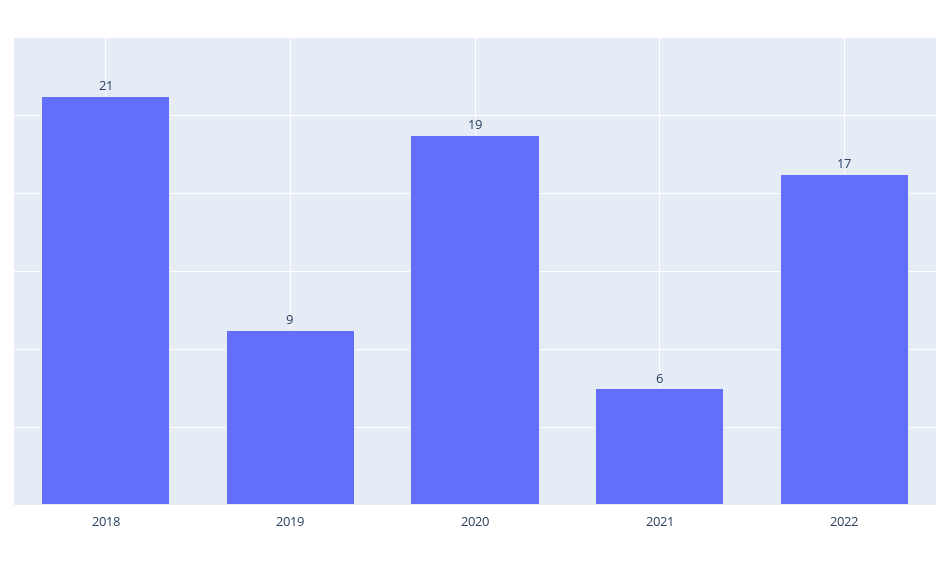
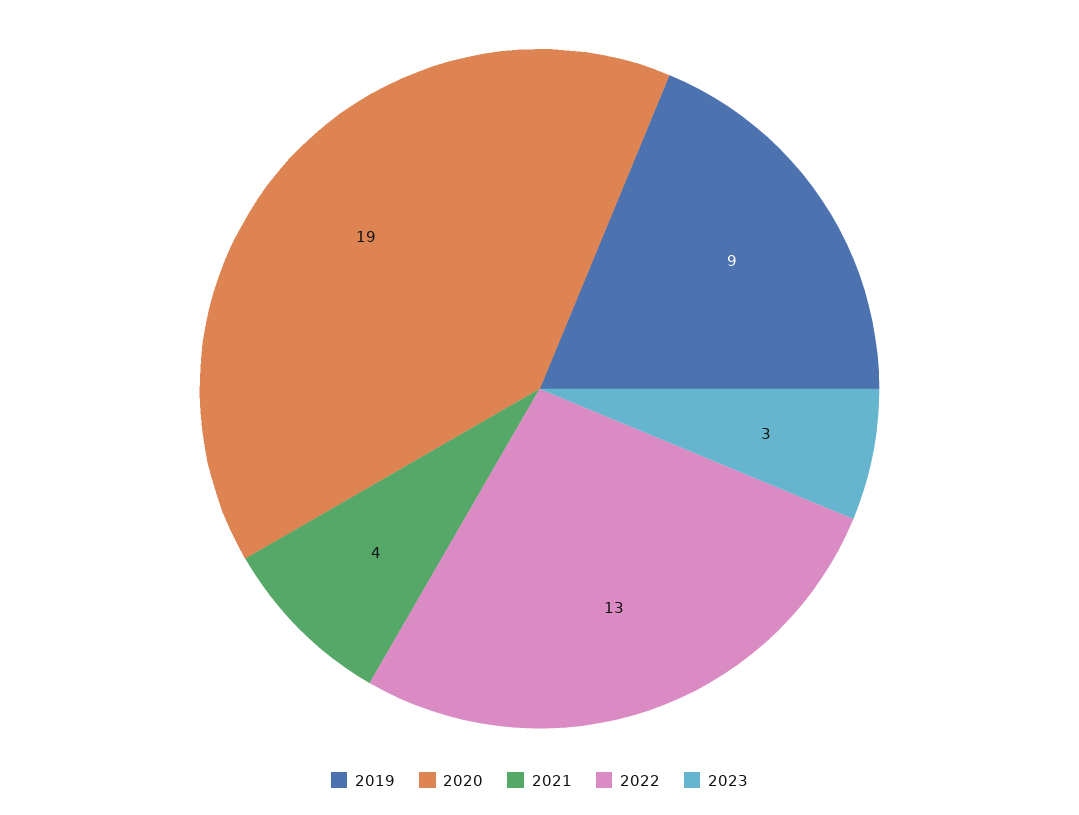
2018: 21 -> none
2021: 6 -> 4
2022: 17 -> 13
2023: none -> 3

